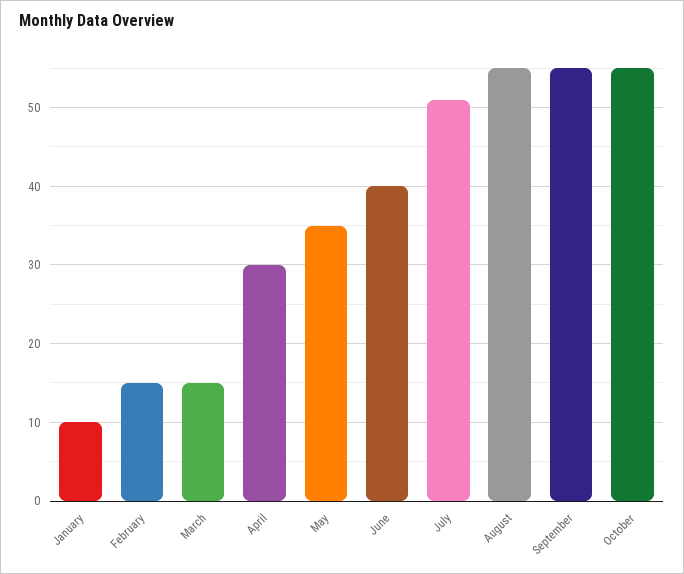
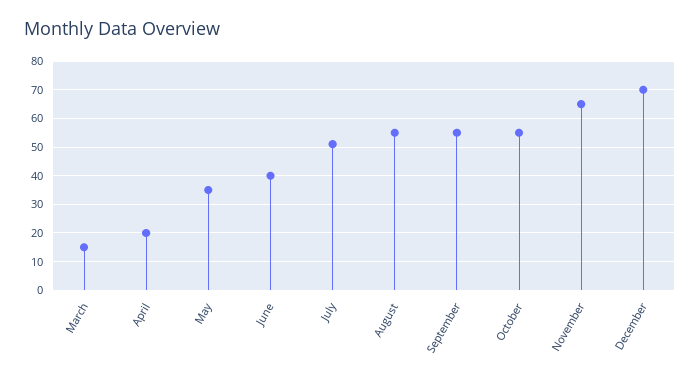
January: 10 -> none
February: 15 -> none
April: 30 -> 20
November: none -> 65
December: none -> 70

